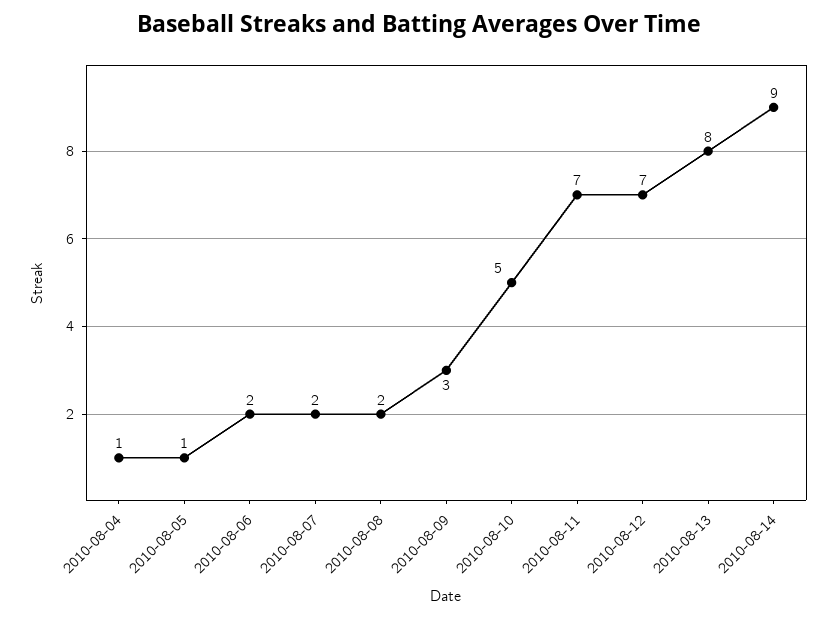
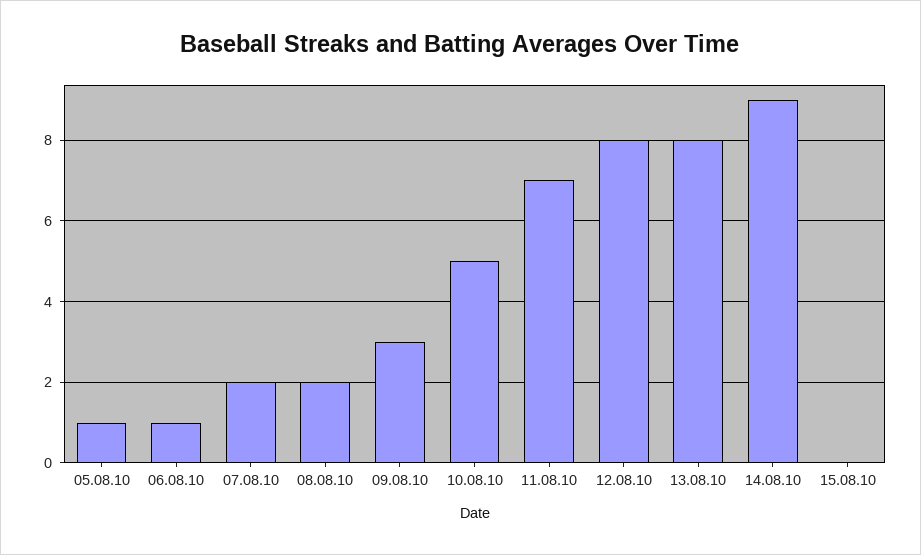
2010-08-04: 1 -> none
2010-08-06: 2 -> 1
2010-08-12: 7 -> 8
15.08.10: none -> 0

